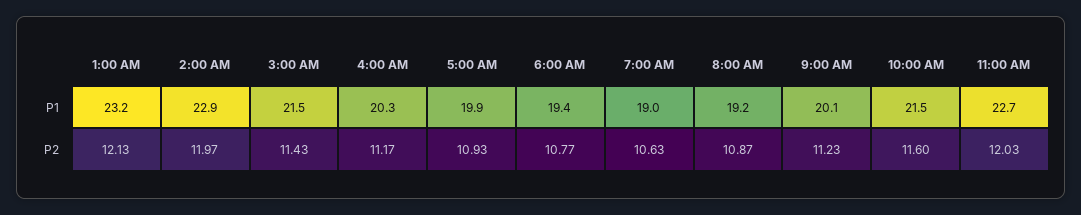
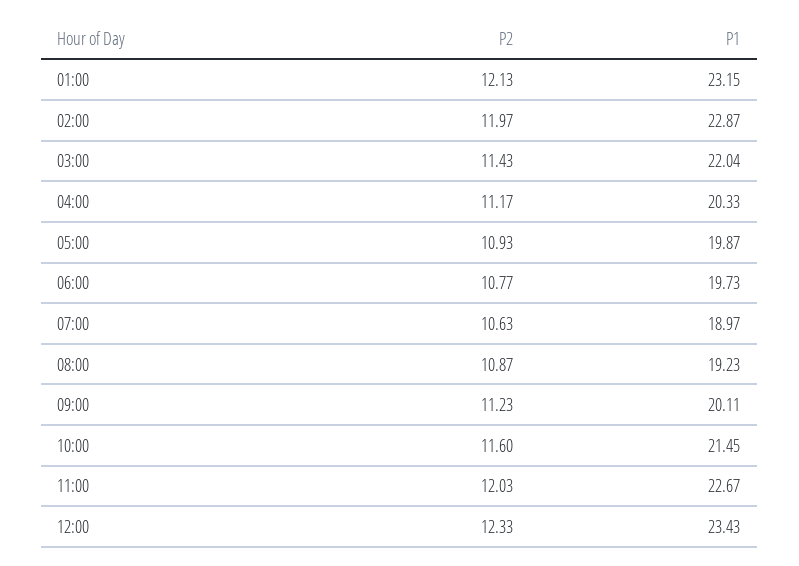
3:00 AM, P1: 21.5 -> 22.04
6:00 AM, P1: 19.4 -> 19.73
12:00, P2: none -> 12.33
12:00, P1: none -> 23.43

